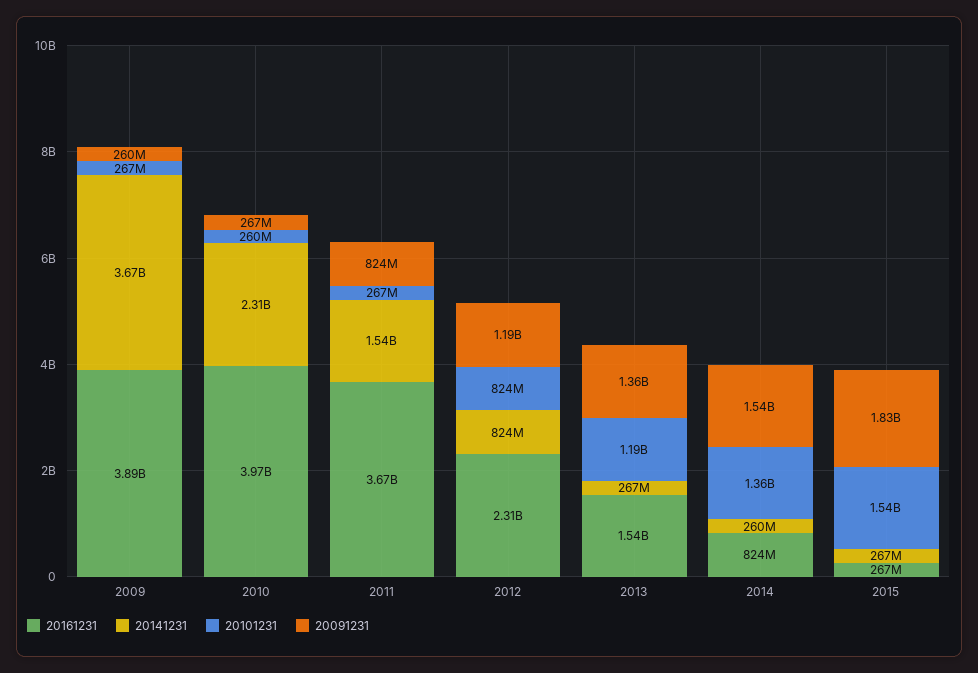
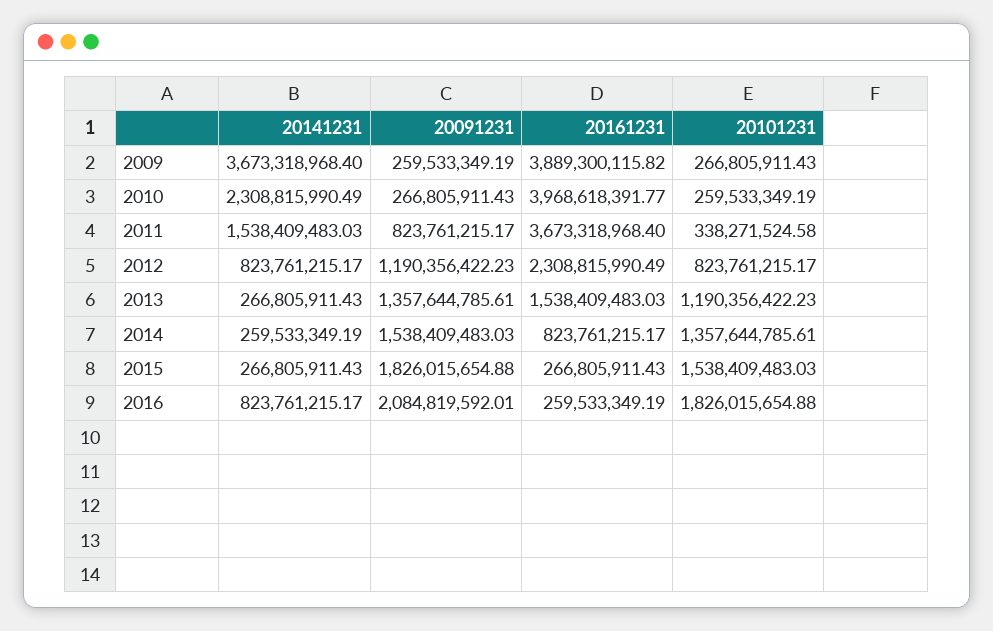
20101231, 2011: 267000000 -> 338271524.58
20141231, 2016: none -> 823761215.17
20091231, 2016: none -> 2084819592.01
20161231, 2016: none -> 259533349.19
20101231, 2016: none -> 1826015654.88

